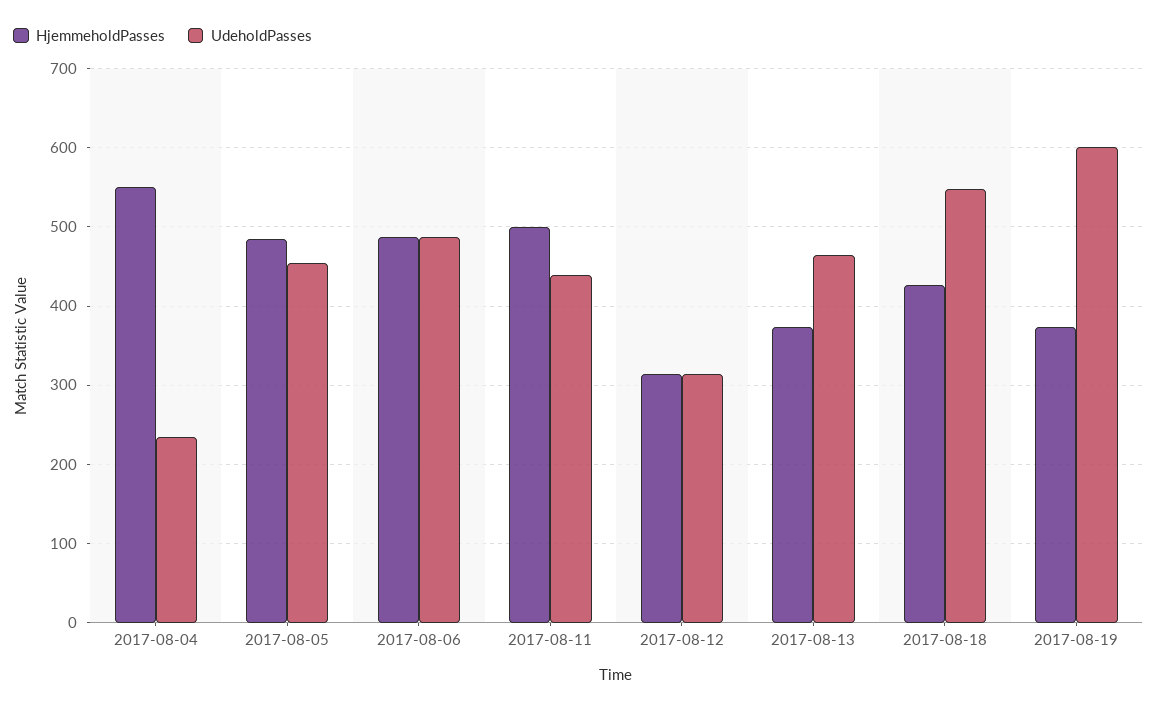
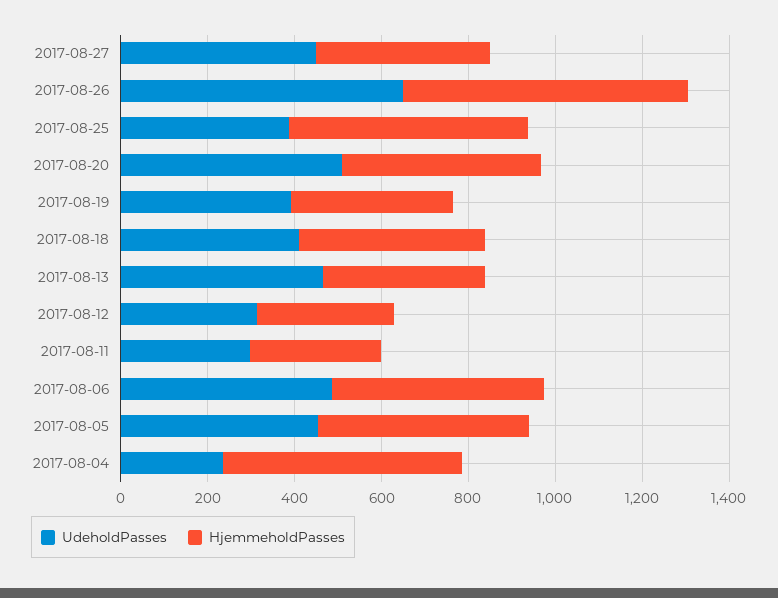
HjemmeholdPasses, 2017-08-11: 500 -> 300
UdeholdPasses, 2017-08-11: 440 -> 300
UdeholdPasses, 2017-08-18: 550 -> 400
UdeholdPasses, 2017-08-19: 600 -> 400
UdeholdPasses, 2017-08-27: none -> 450
HjemmeholdPasses, 2017-08-27: none -> 400
UdeholdPasses, 2017-08-26: none -> 650
HjemmeholdPasses, 2017-08-26: none -> 650
UdeholdPasses, 2017-08-25: none -> 400
HjemmeholdPasses, 2017-08-25: none -> 550
UdeholdPasses, 2017-08-20: none -> 500
HjemmeholdPasses, 2017-08-20: none -> 450

